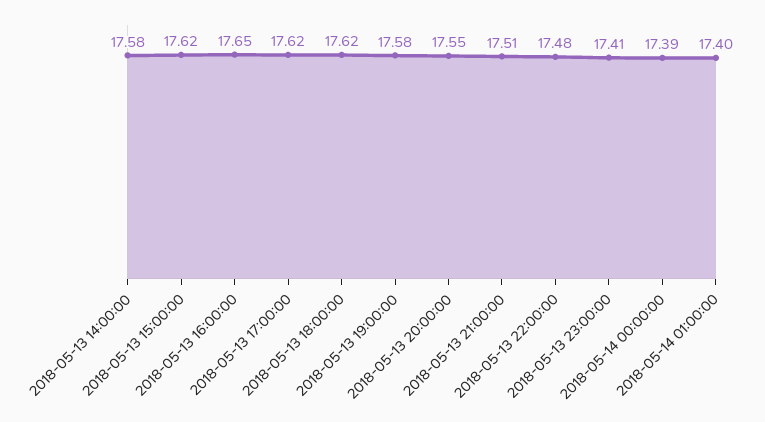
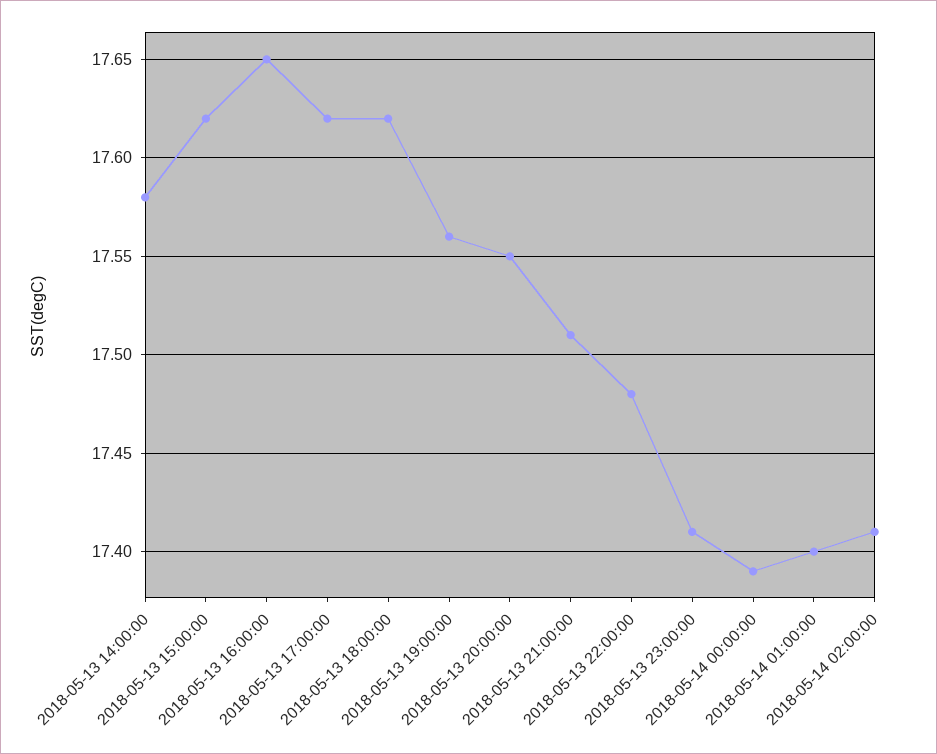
2018-05-13 19:00:00: 17.58 -> 17.56
2018-05-14 02:00:00: none -> 17.41

